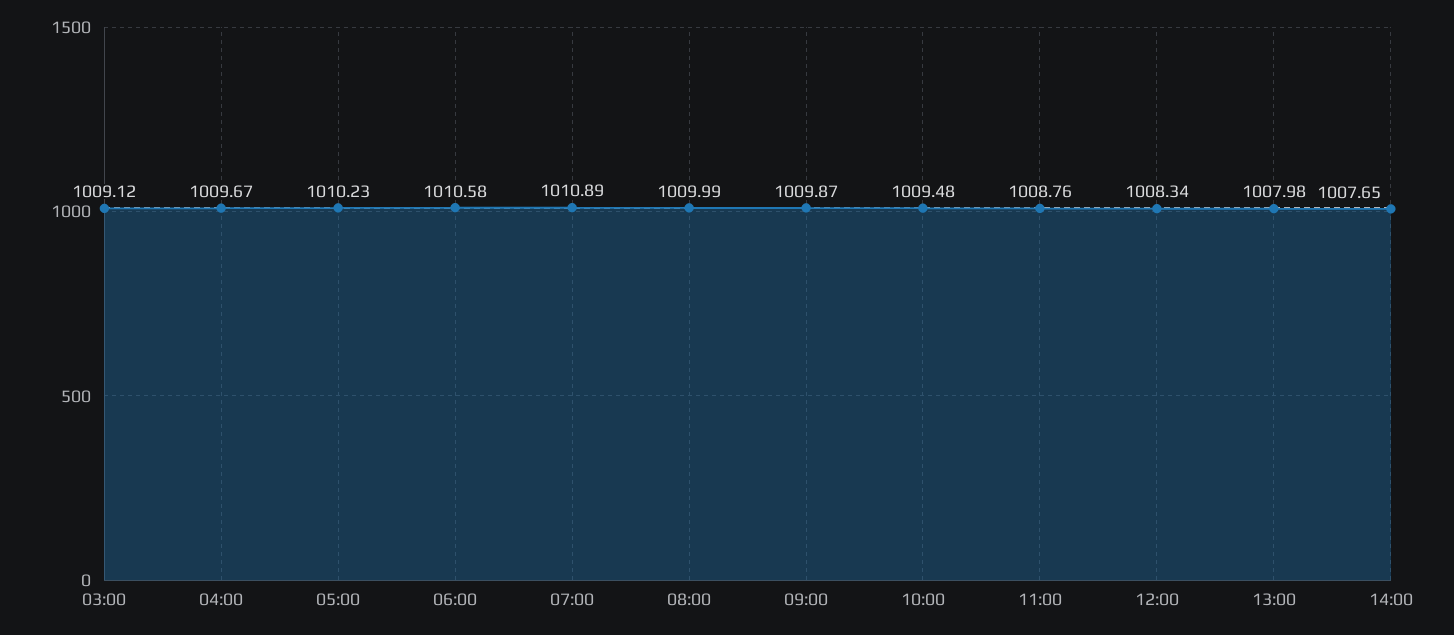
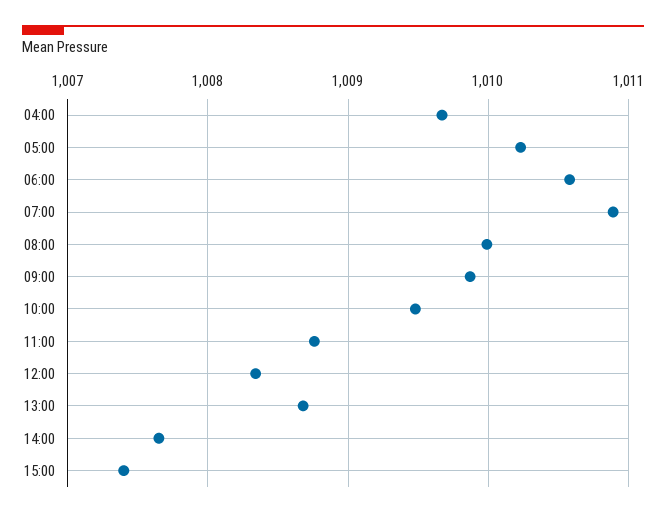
03:00: 1009.12 -> none
13:00: 1007.98 -> 1008.7
15:00: none -> 1007.4

